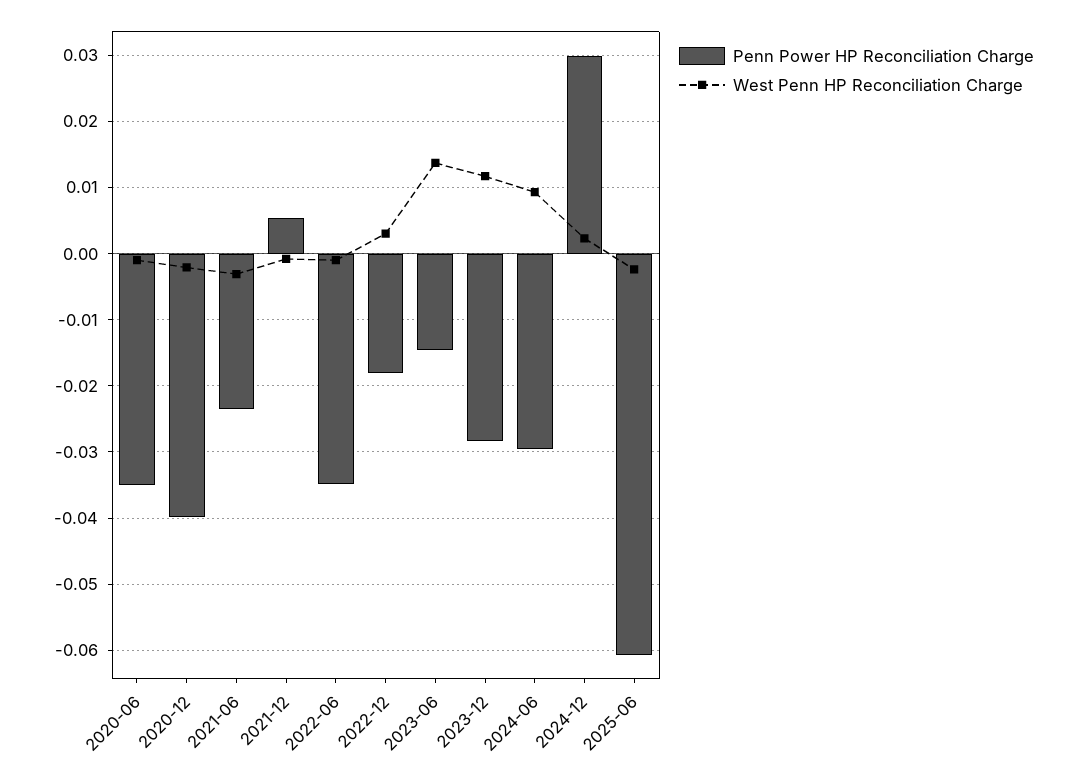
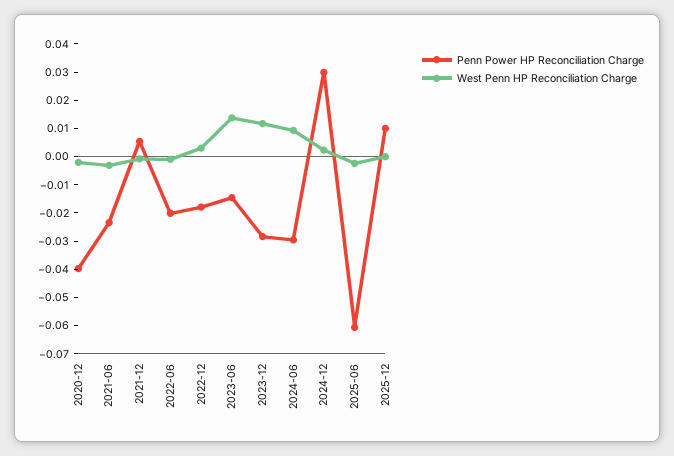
Penn Power HP Reconciliation Charge, 2020-06: -0.035 -> none
West Penn HP Reconciliation Charge, 2020-06: -0.001 -> none
Penn Power HP Reconciliation Charge, 2022-06: -0.035 -> -0.02
Penn Power HP Reconciliation Charge, 2025-12: none -> 0.01
West Penn HP Reconciliation Charge, 2025-12: none -> 0

